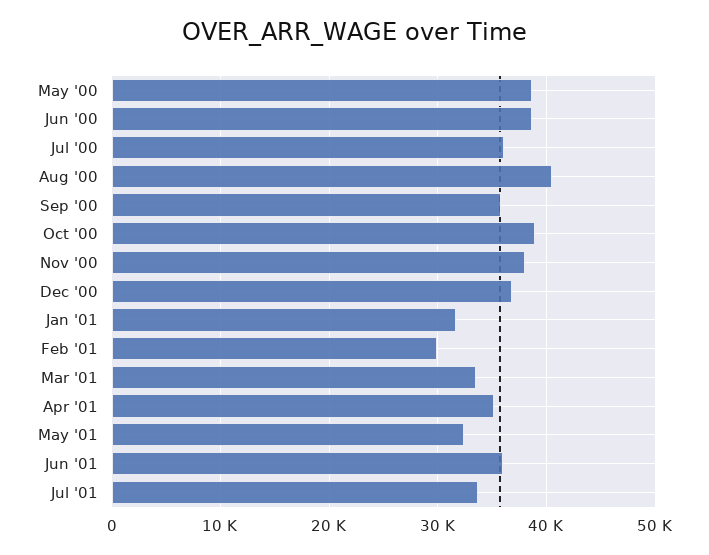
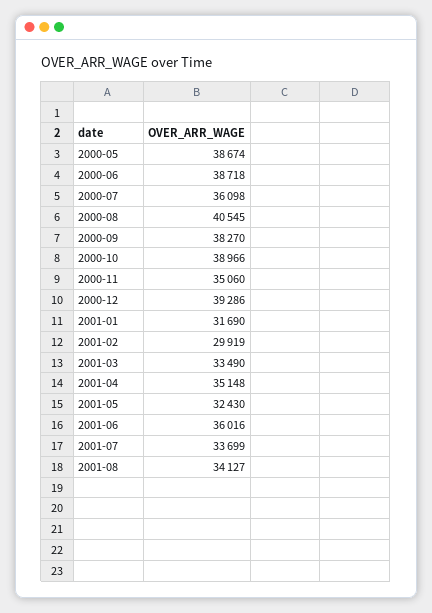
Sep '00: 36000 -> 38270
Nov '00: 38000 -> 35060
Dec '00: 37000 -> 39286
2001-08: none -> 34127

